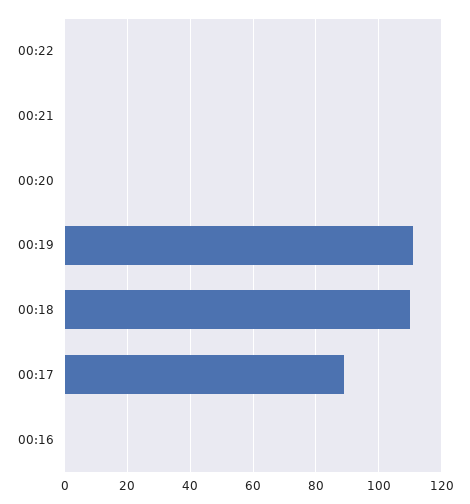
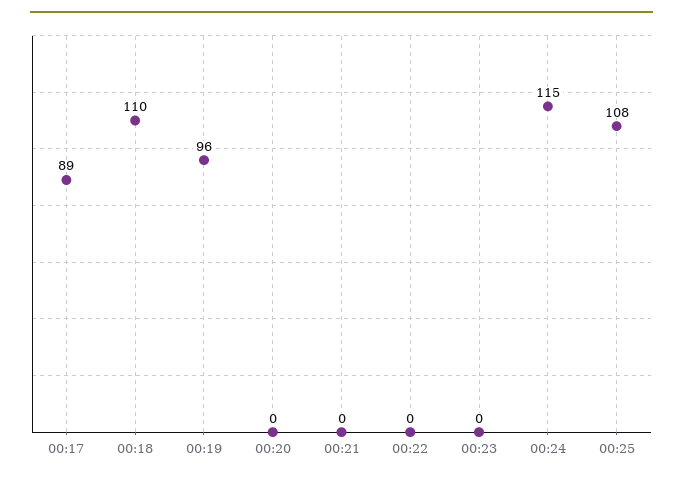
00:19: 110 -> 96
00:16: 0 -> none
00:23: none -> 0
00:24: none -> 115
00:25: none -> 108

